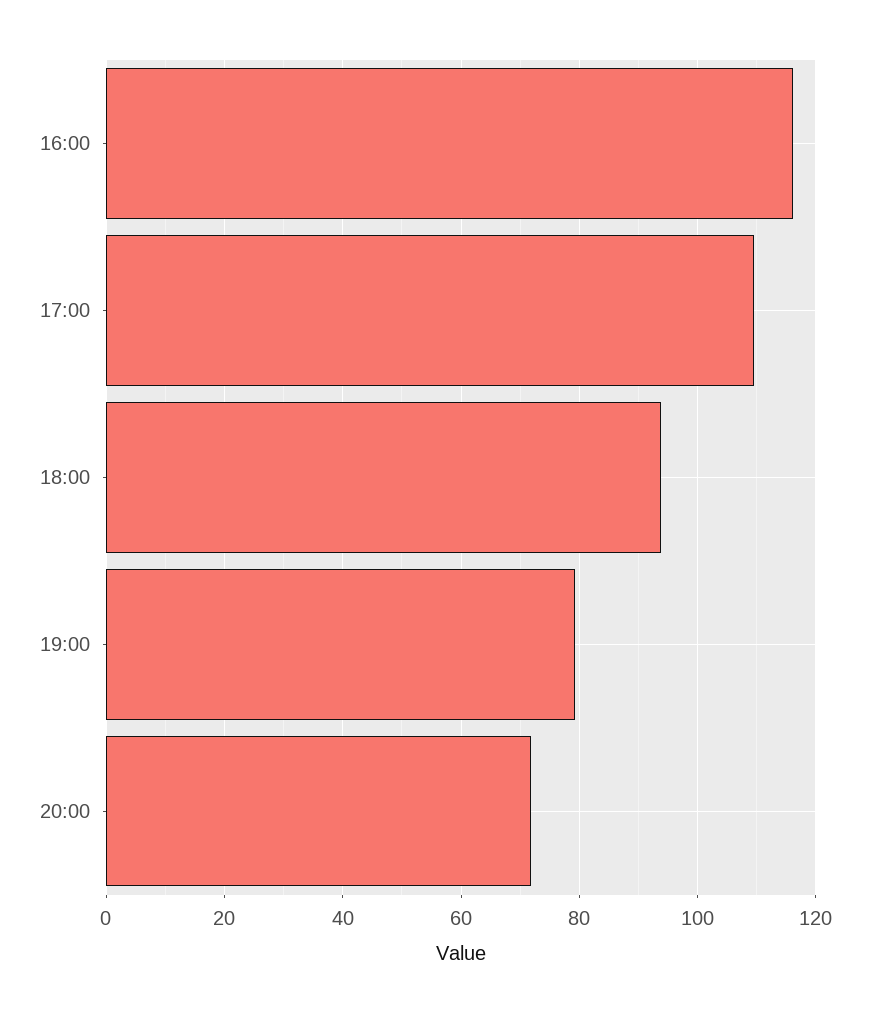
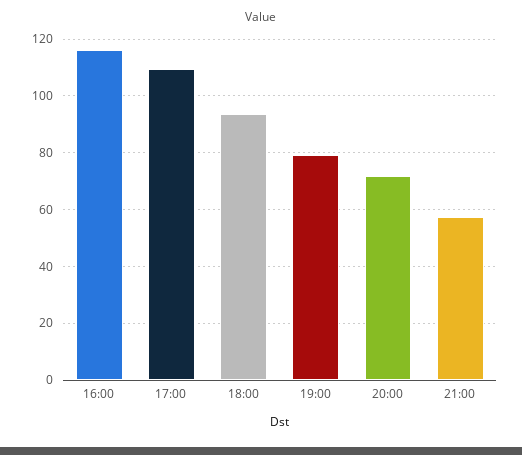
21:00: none -> 57.5

